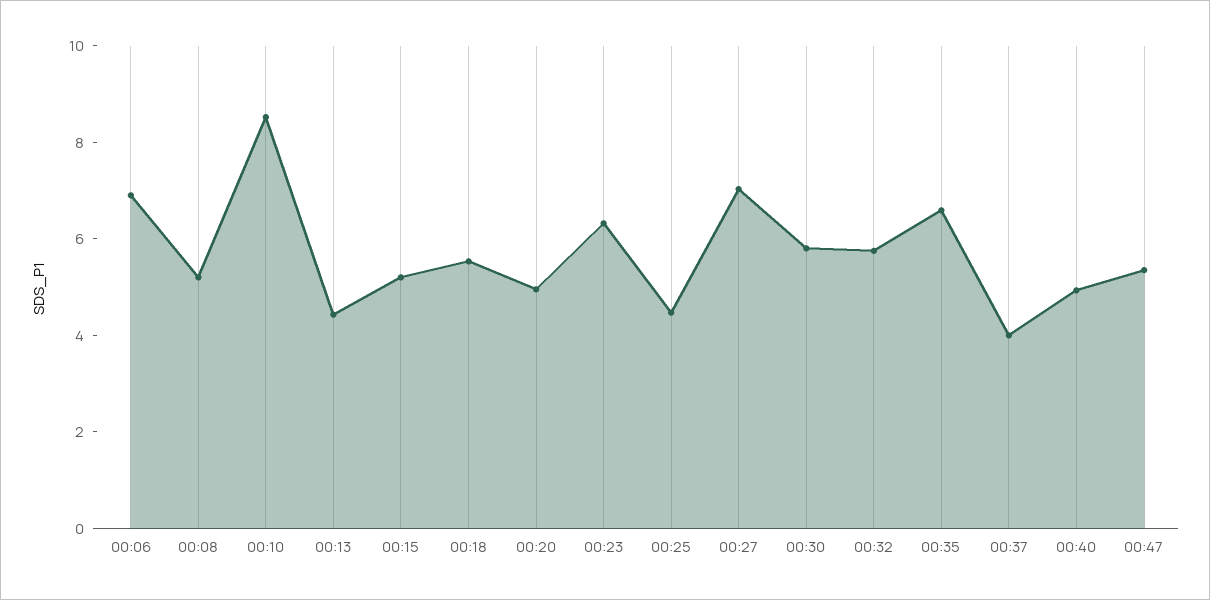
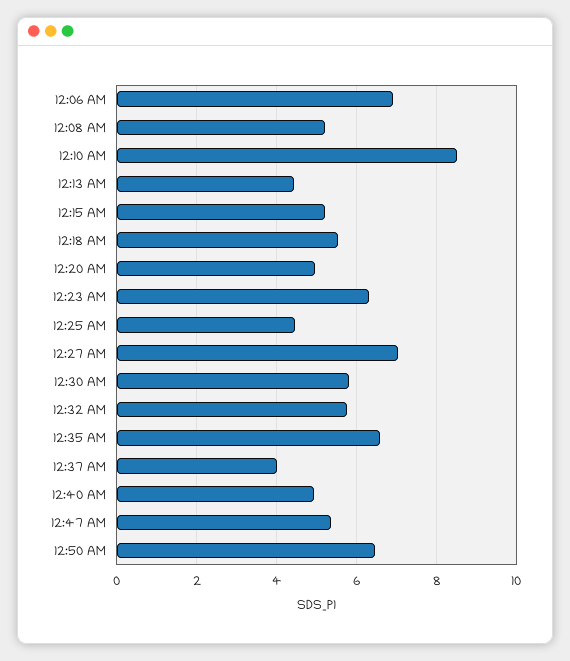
12:50 AM: none -> 6.4

